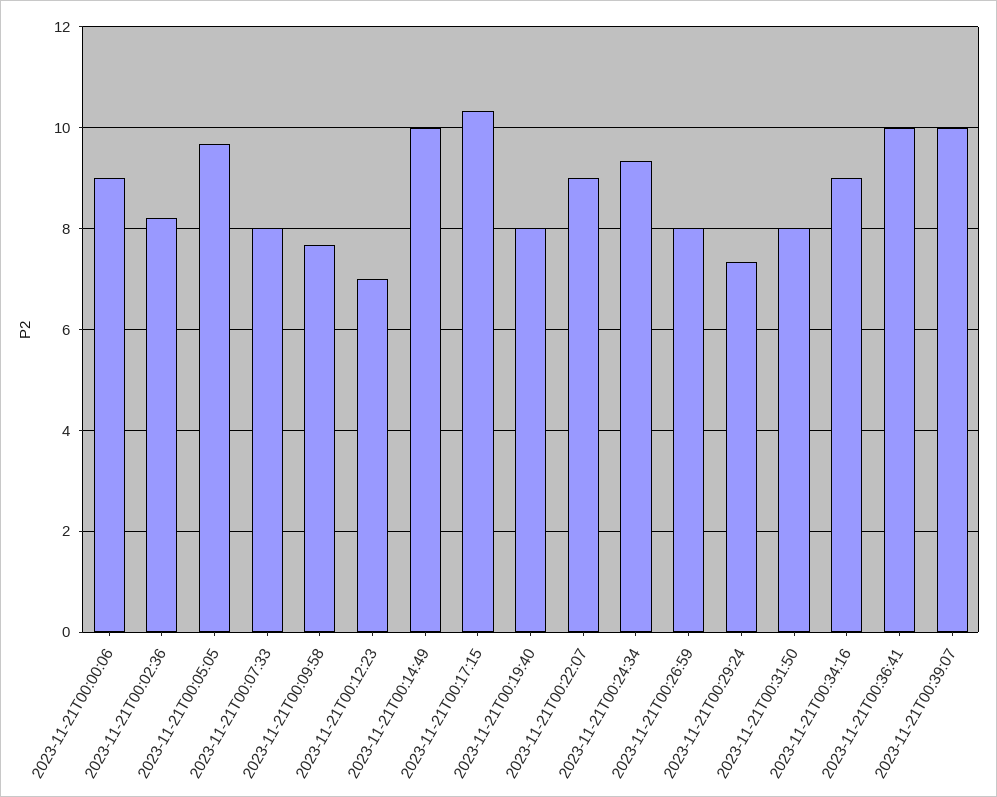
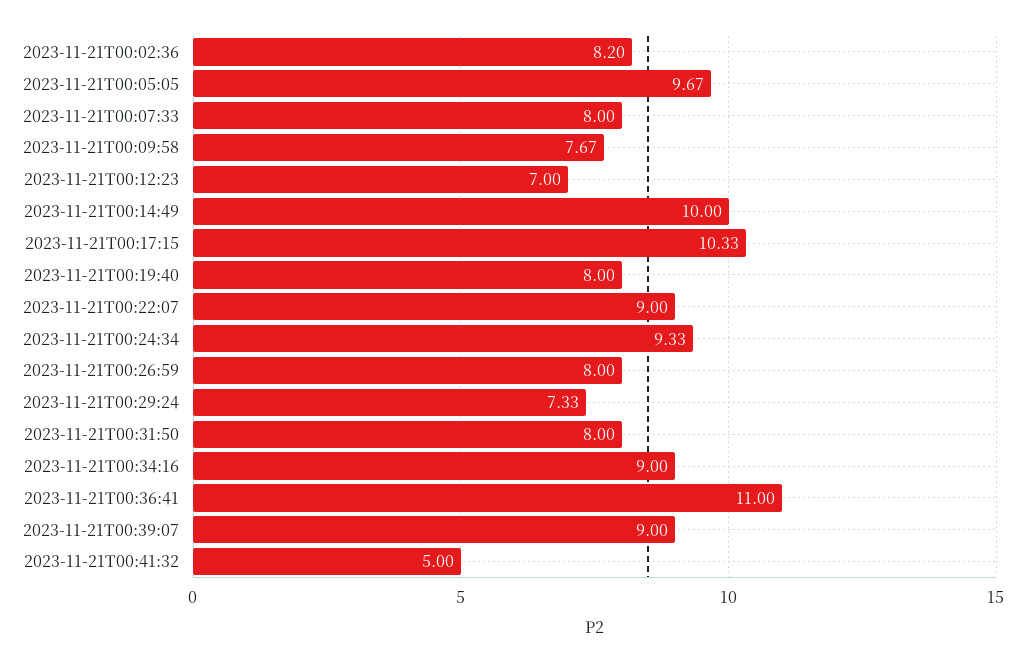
2023-11-21T00:00:06: 9 -> none
2023-11-21T00:36:41: 10 -> 11
2023-11-21T00:39:07: 10 -> 9
2023-11-21T00:41:32: none -> 5

